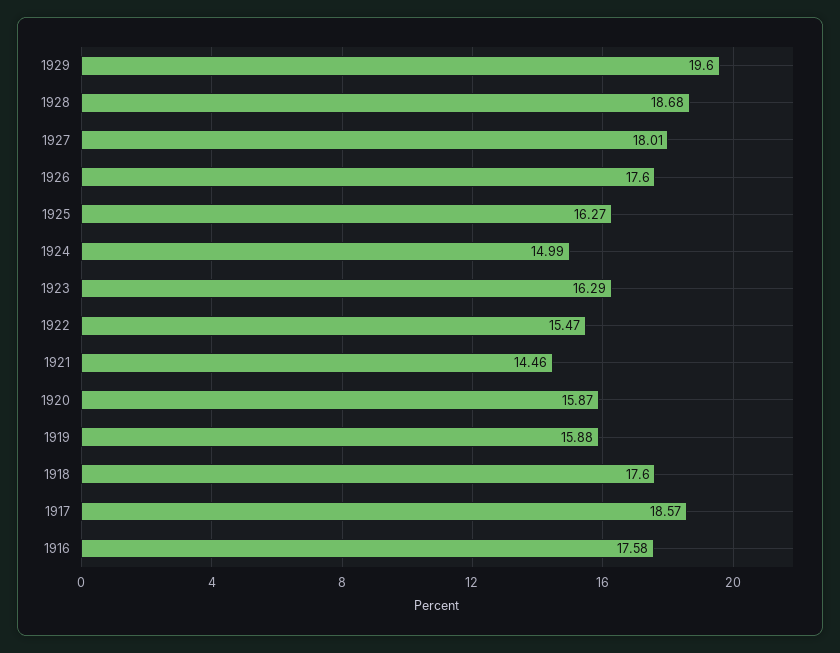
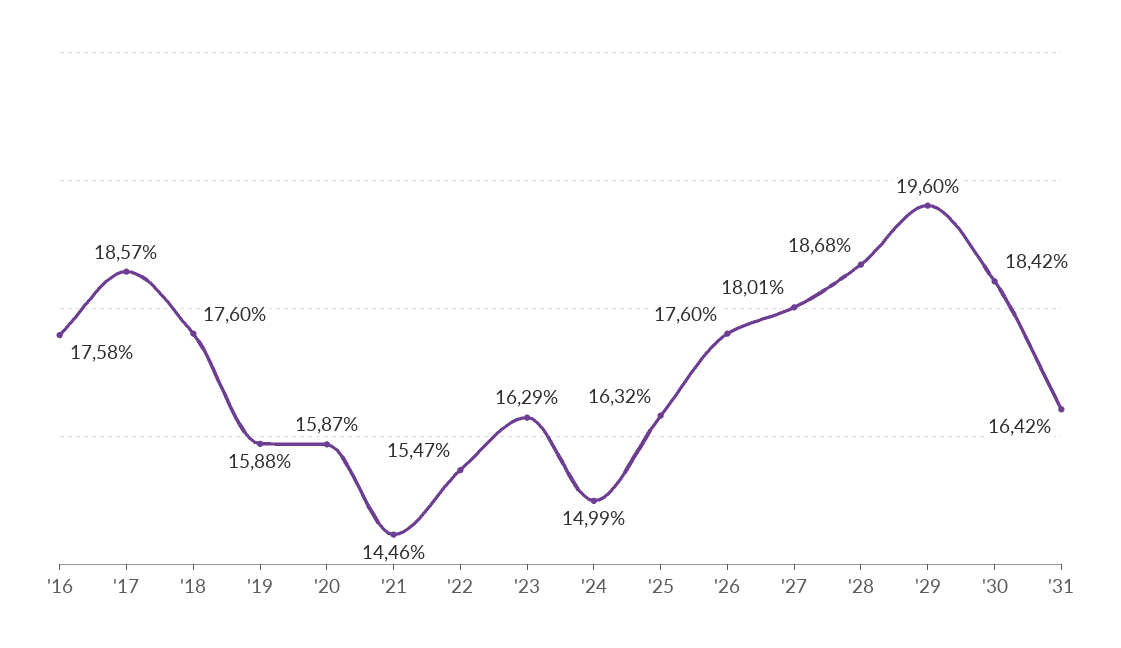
1925: 16.27 -> 16.32
'30: none -> 18.42
'31: none -> 16.42

